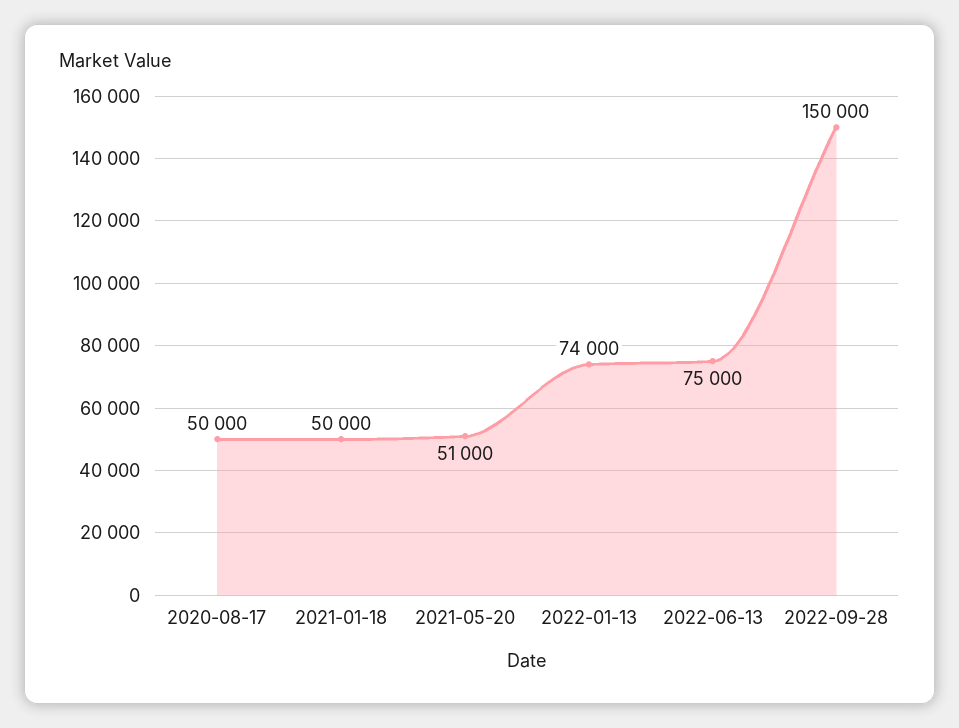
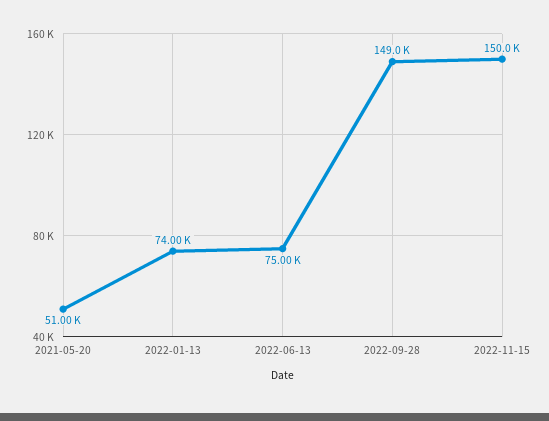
2020-08-17: 50000 -> none
2021-01-18: 50000 -> none
2022-09-28: 150000 -> 149000
2022-11-15: none -> 150000

